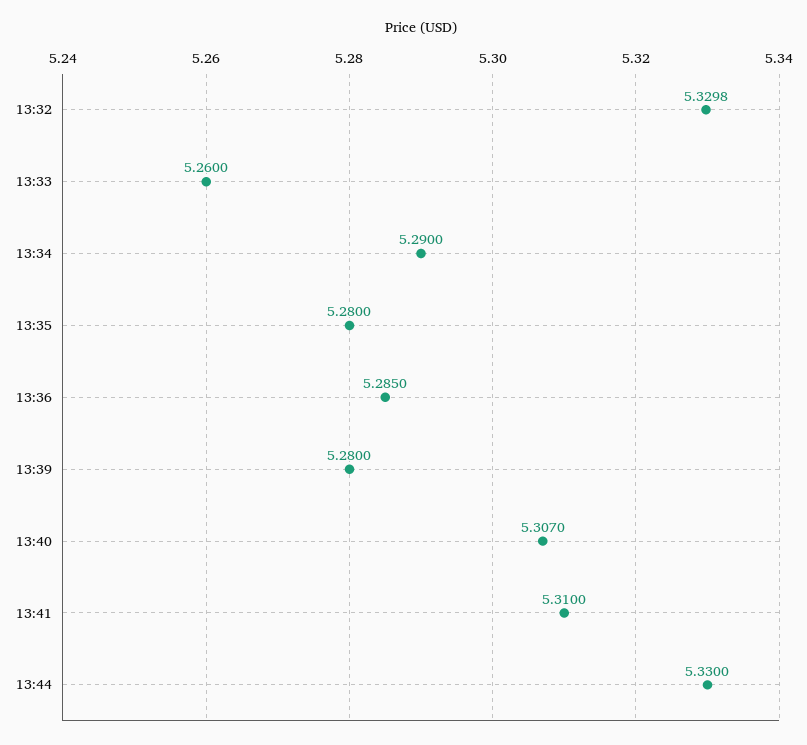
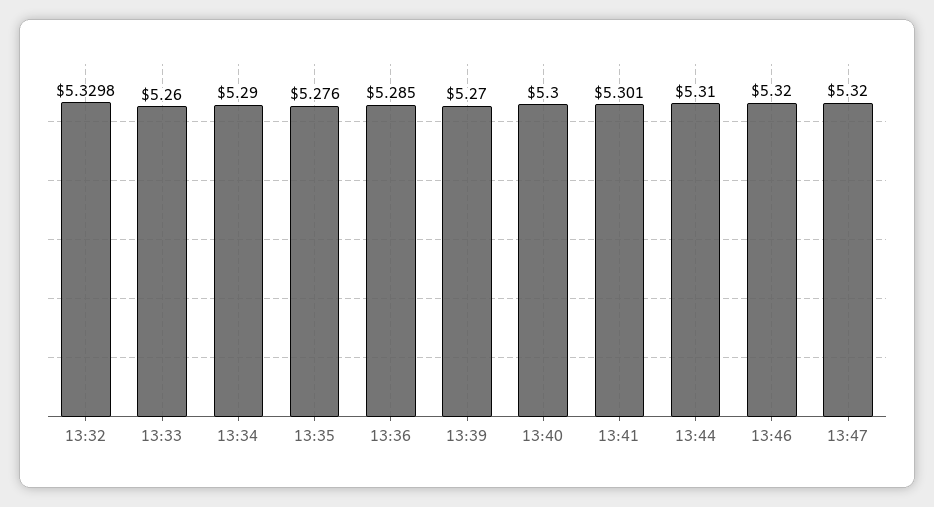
13:35: 5.28 -> 5.276
13:39: 5.28 -> 5.27
13:40: 5.307 -> 5.3
13:41: 5.31 -> 5.301
13:44: 5.33 -> 5.31
13:46: none -> 5.32
13:47: none -> 5.32

